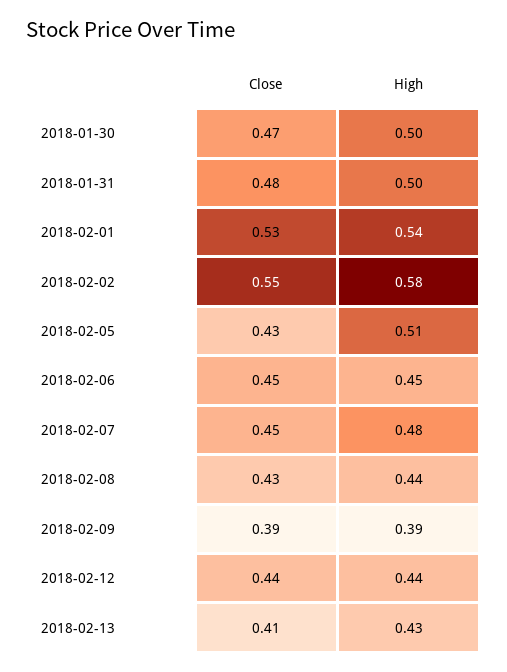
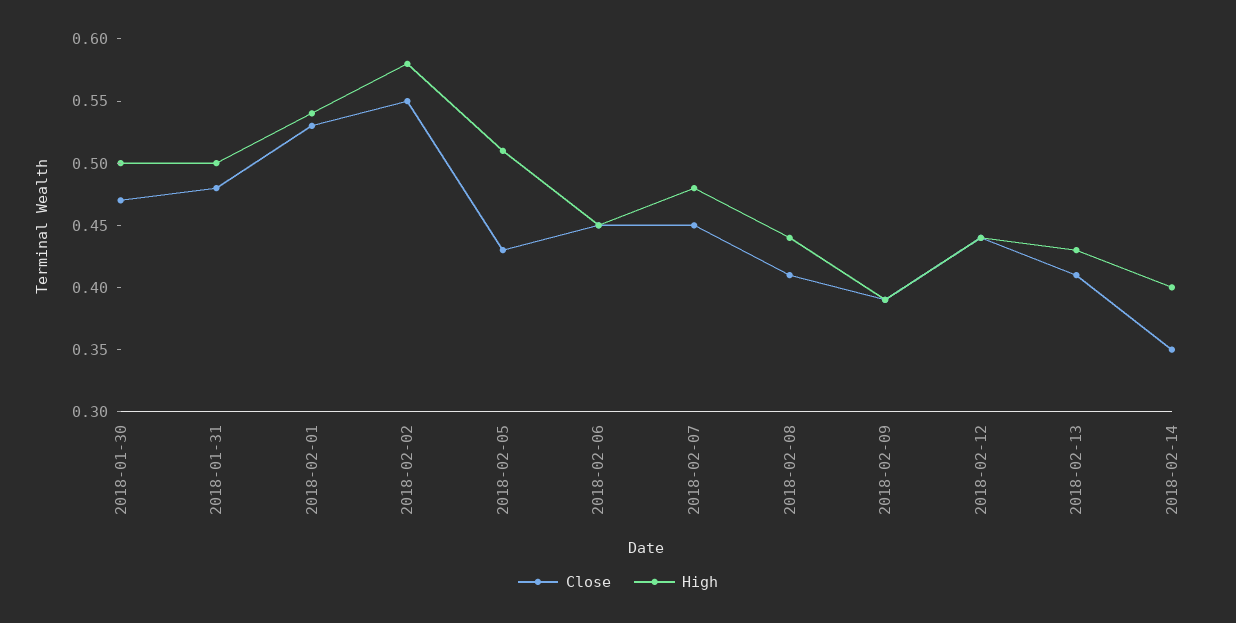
Close, 2018-02-08: 0.43 -> 0.41
Close, 2018-02-14: none -> 0.35
High, 2018-02-14: none -> 0.4

